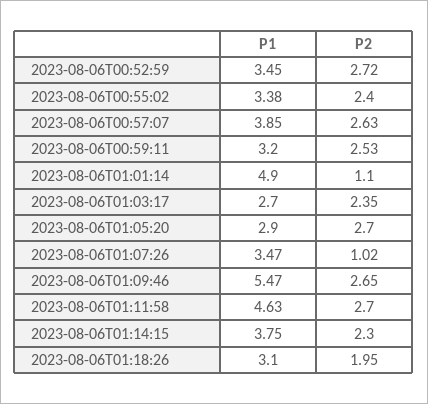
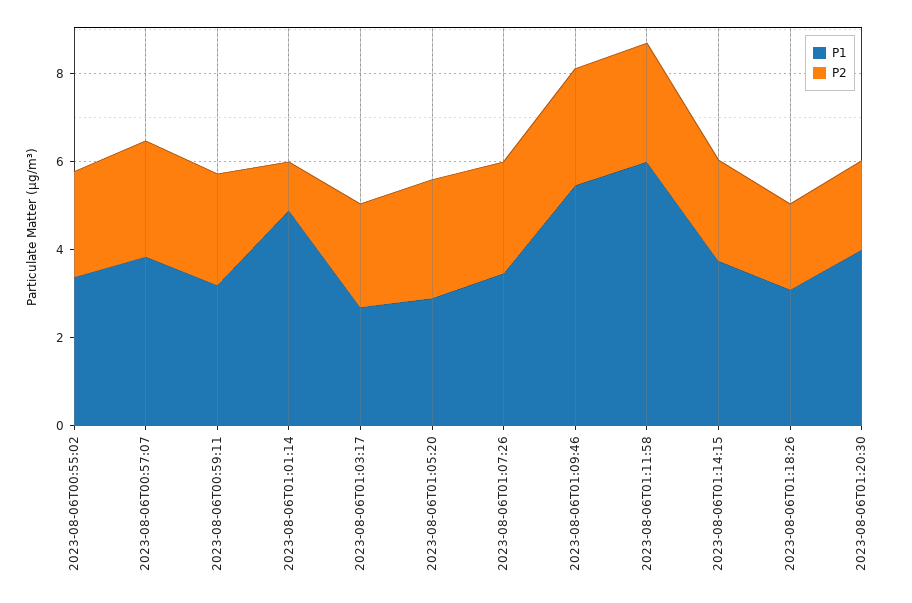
P1, 2023-08-06T00:52:59: 3.45 -> none
P2, 2023-08-06T00:52:59: 2.72 -> none
P2, 2023-08-06T01:07:26: 1.02 -> 2.5
P1, 2023-08-06T01:11:58: 4.63 -> 6
P1, 2023-08-06T01:20:30: none -> 4
P2, 2023-08-06T01:20:30: none -> 2

